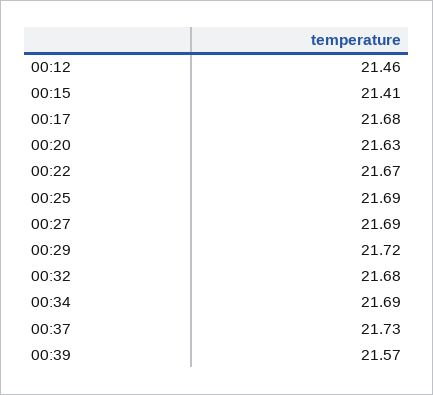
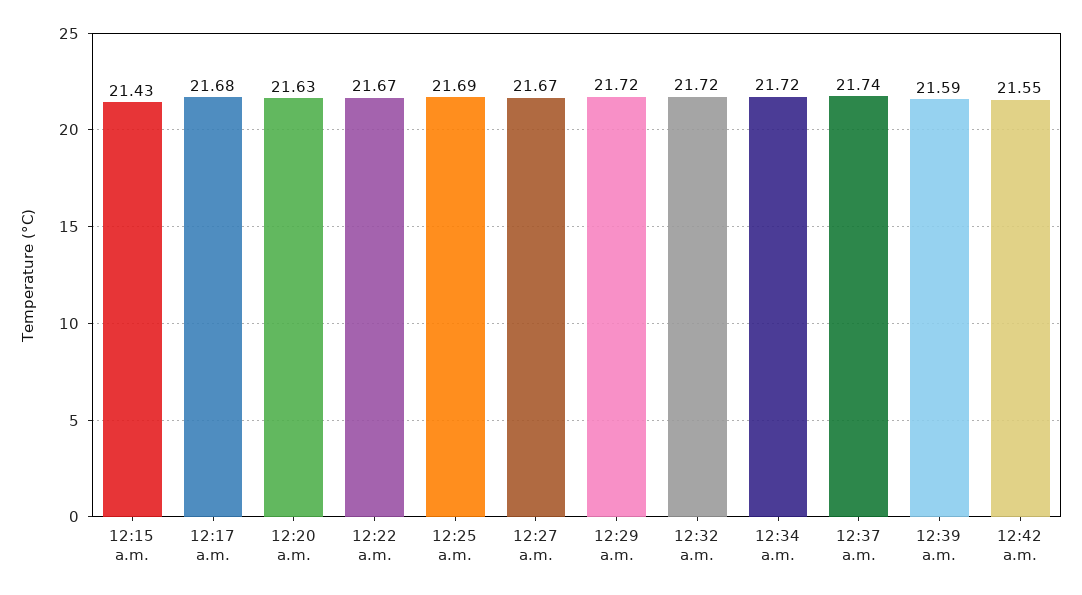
00:12: 21.46 -> none
00:15: 21.41 -> 21.43
00:27: 21.69 -> 21.67
00:32: 21.68 -> 21.72
00:34: 21.69 -> 21.72
00:37: 21.73 -> 21.74
00:39: 21.57 -> 21.59
12:42 a.m.: none -> 21.55

